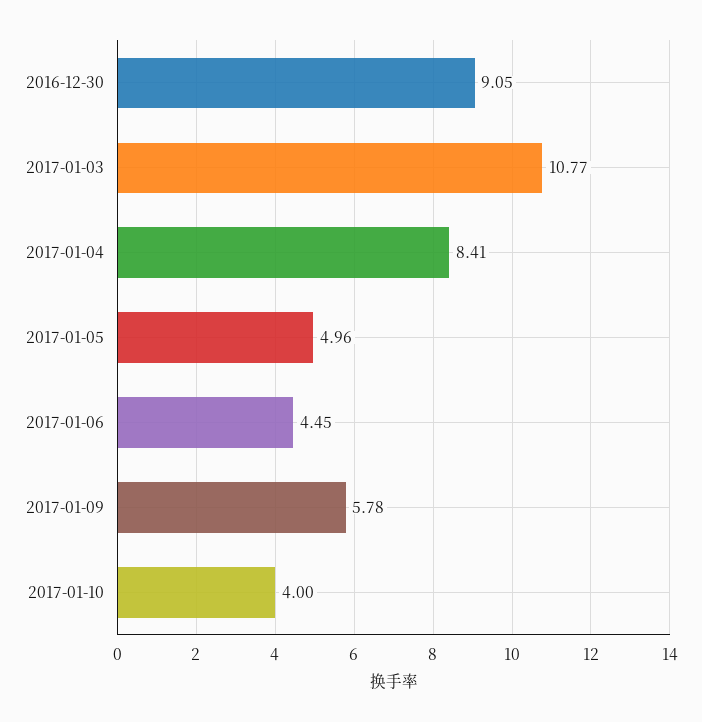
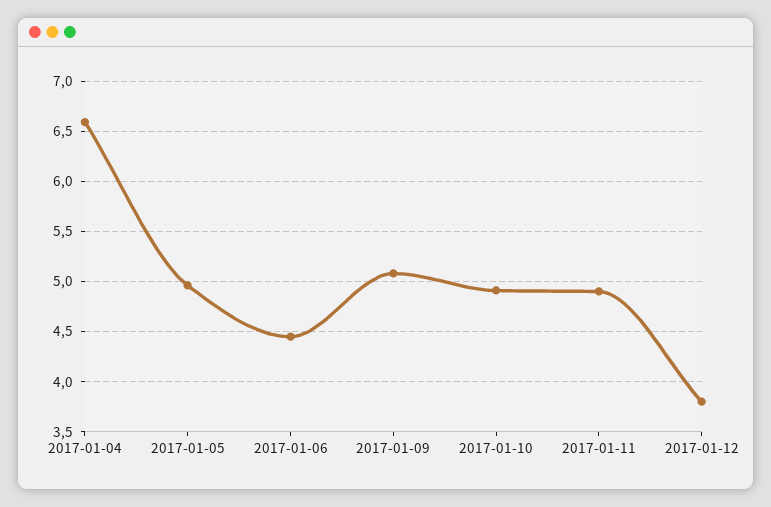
2016-12-30: 9.05 -> none
2017-01-03: 10.77 -> none
2017-01-04: 8.41 -> 6.6
2017-01-09: 5.78 -> 5.1
2017-01-10: 4 -> 4.9
2017-01-11: none -> 4.9
2017-01-12: none -> 3.8

